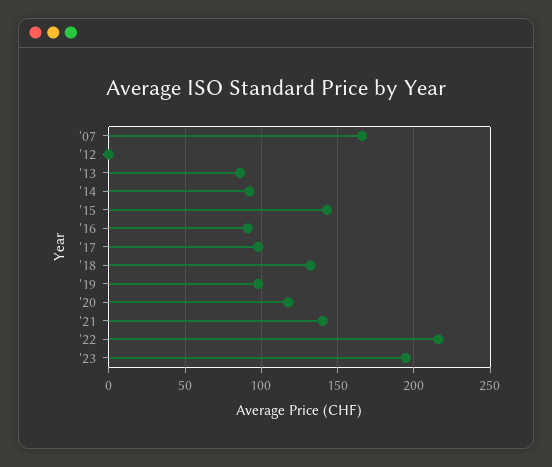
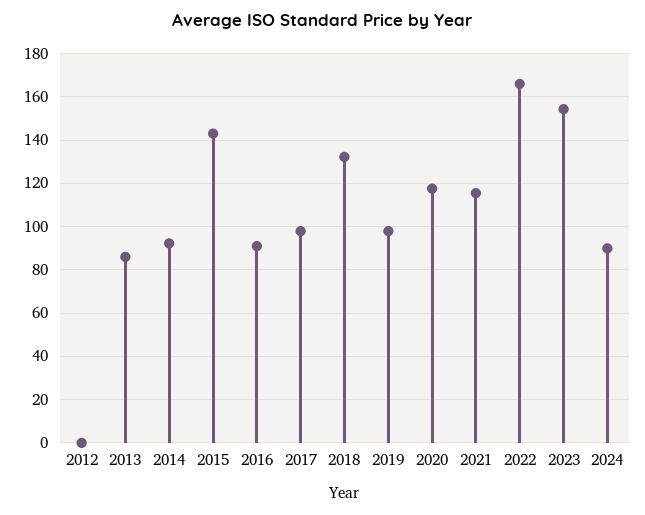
'07: 165 -> none
'21: 140 -> 115
'22: 215 -> 165
'23: 195 -> 155
2024: none -> 90

